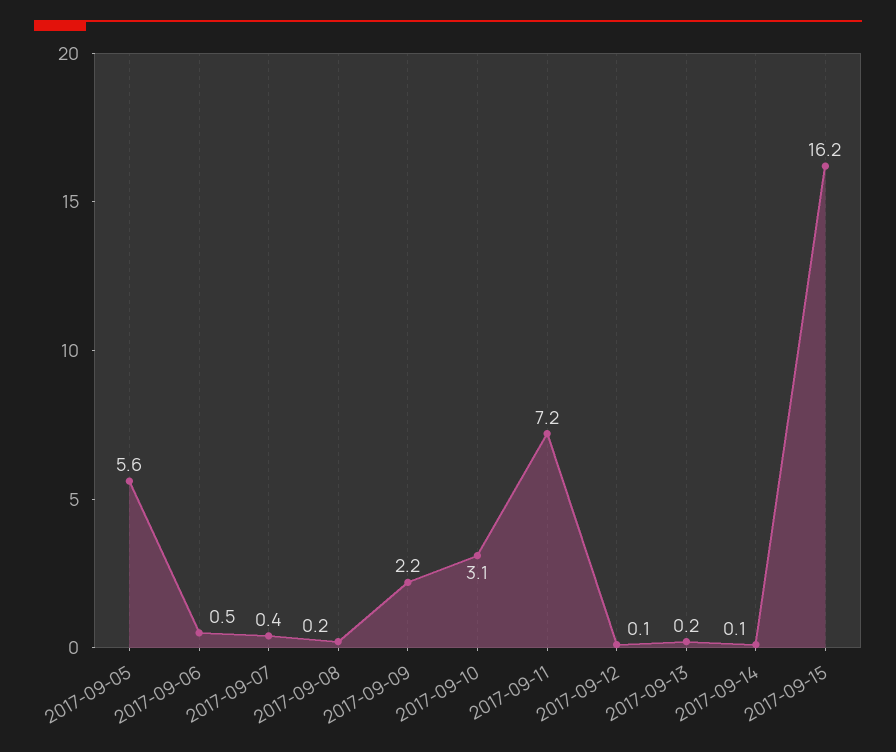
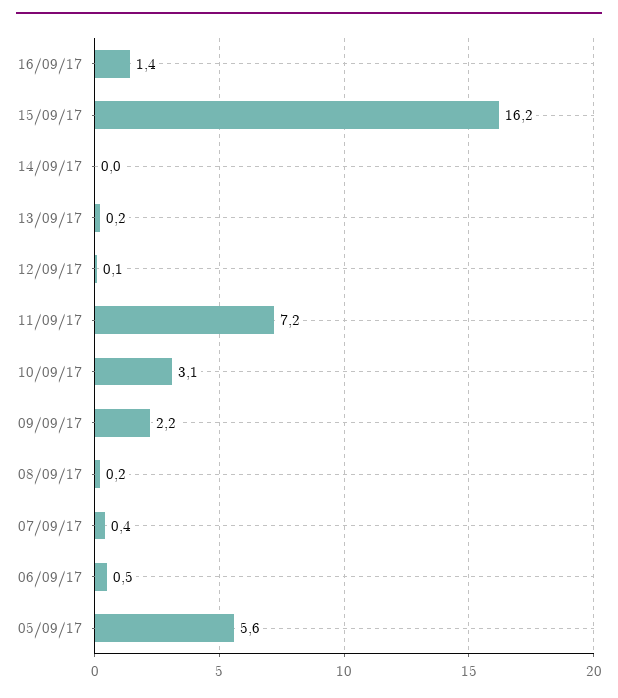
2017-09-14: 0.1 -> 0
16/09/17: none -> 1.4

